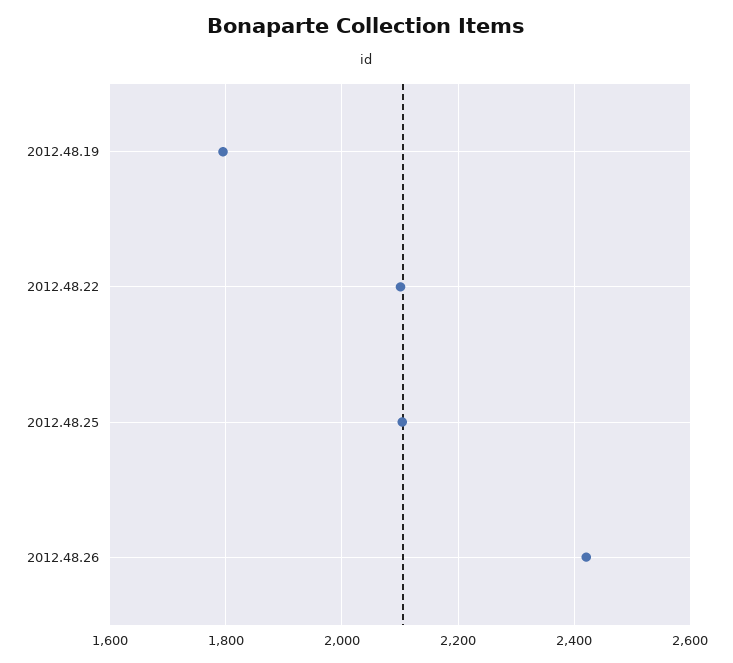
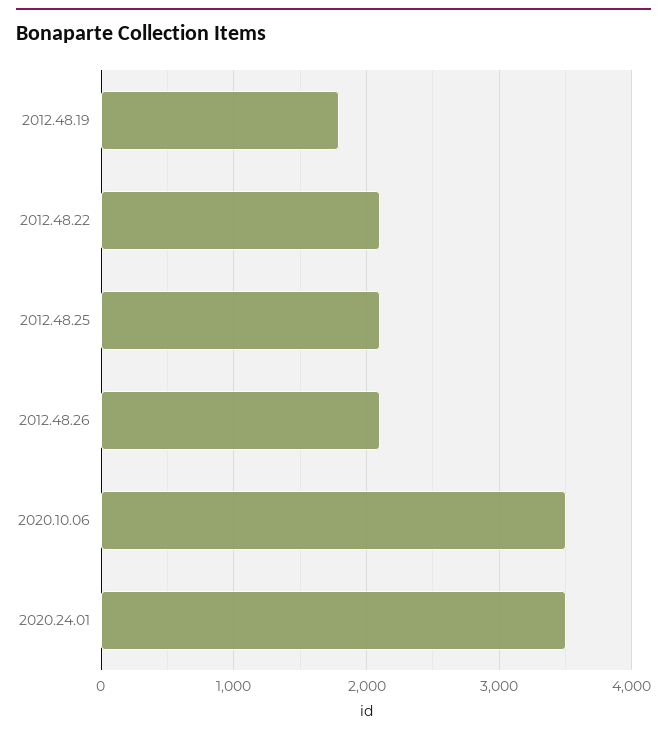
2012.48.26: 2420 -> 2100
2020.10.06: none -> 3500
2020.24.01: none -> 3500

